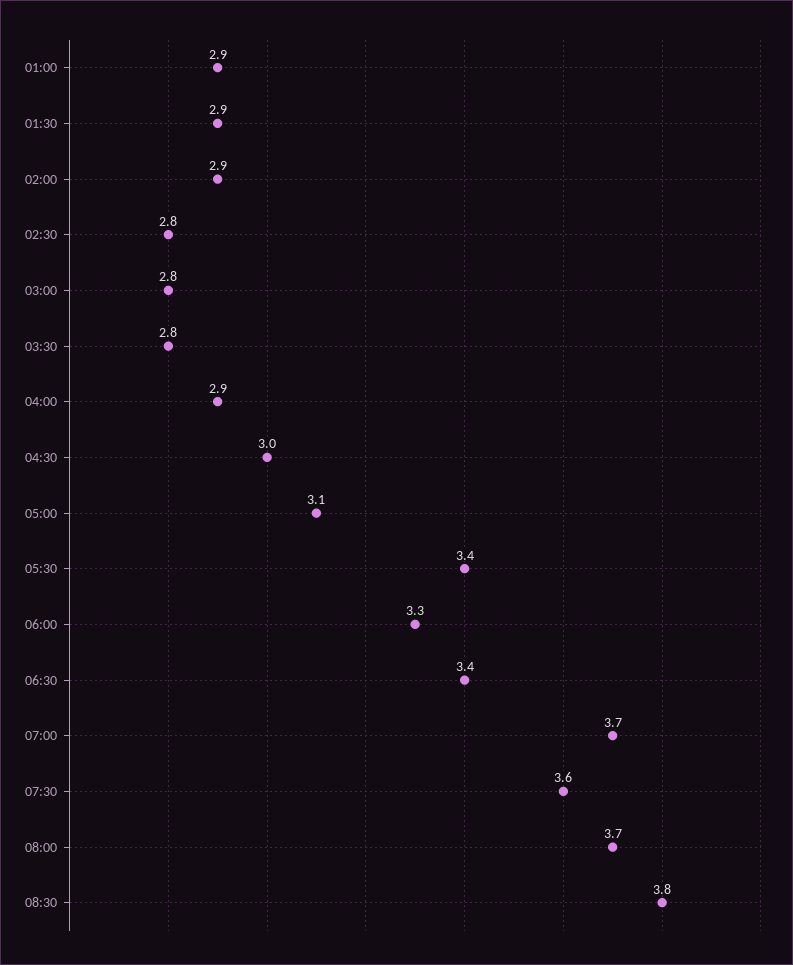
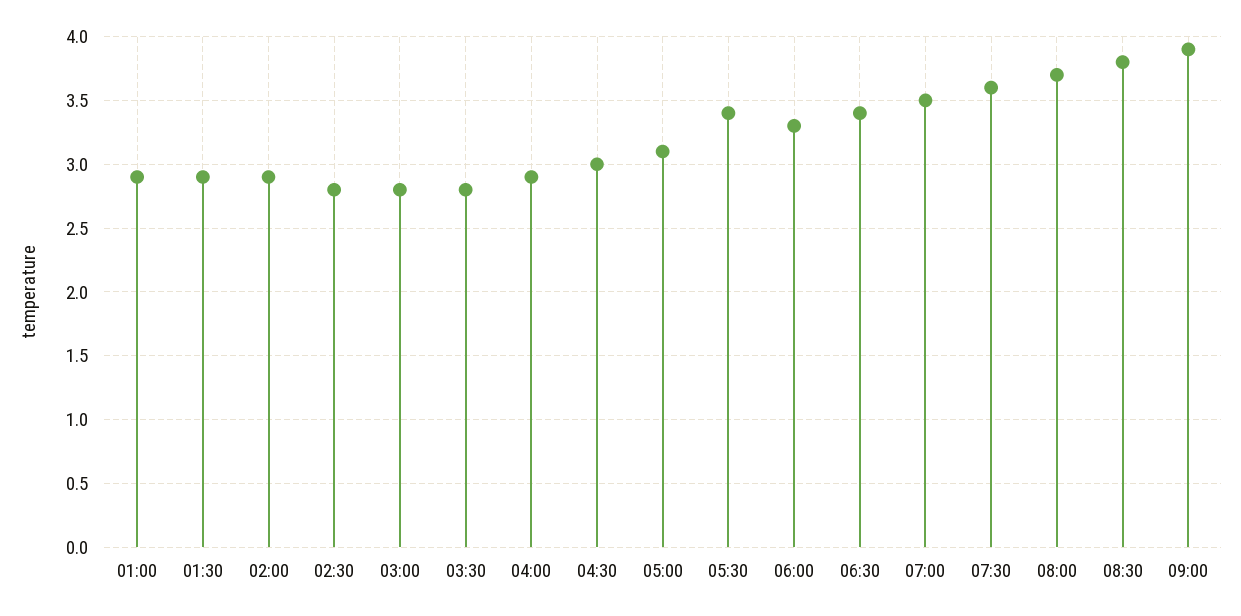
07:00: 3.7 -> 3.5
09:00: none -> 3.9

